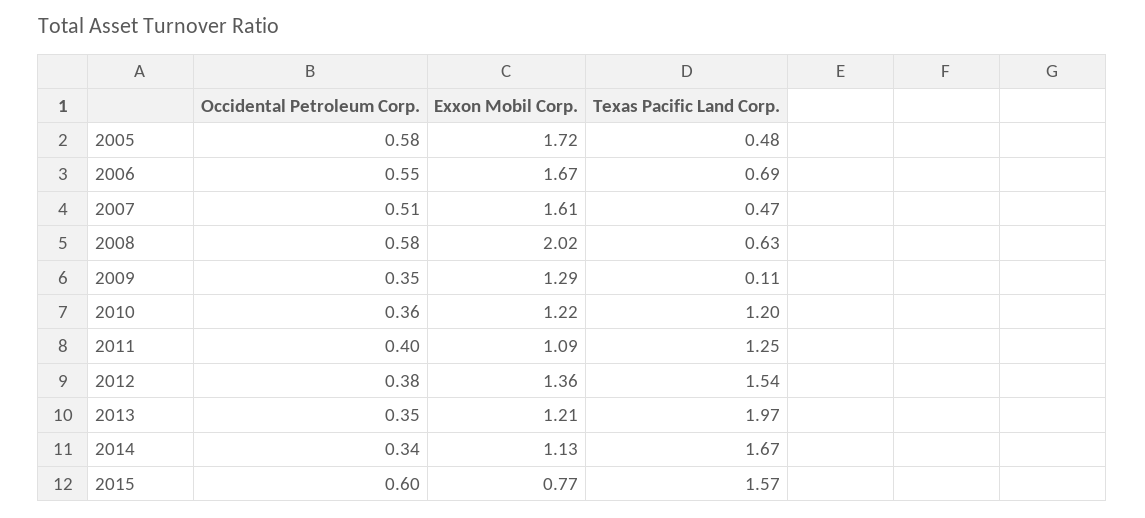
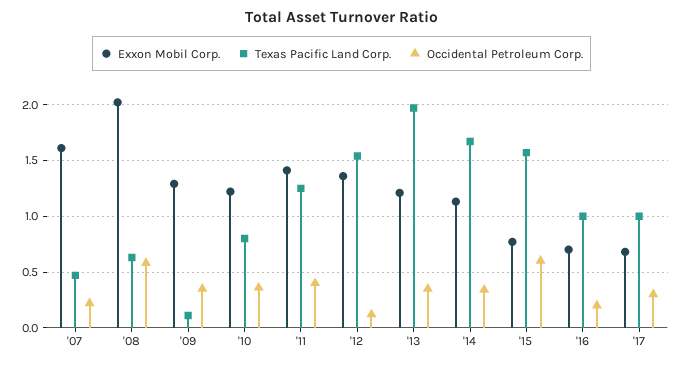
Occidental Petroleum Corp., 2005: 0.58 -> none
Exxon Mobil Corp., 2005: 1.72 -> none
Texas Pacific Land Corp., 2005: 0.48 -> none
Occidental Petroleum Corp., 2006: 0.55 -> none
Exxon Mobil Corp., 2006: 1.67 -> none
Texas Pacific Land Corp., 2006: 0.69 -> none
Occidental Petroleum Corp., 2007: 0.51 -> 0.2
Texas Pacific Land Corp., 2010: 1.2 -> 0.8
Exxon Mobil Corp., 2011: 1.09 -> 1.4
Occidental Petroleum Corp., 2012: 0.38 -> 0.1
Exxon Mobil Corp., '16: none -> 0.7
Texas Pacific Land Corp., '16: none -> 1
Occidental Petroleum Corp., '16: none -> 0.2
Exxon Mobil Corp., '17: none -> 0.7
Texas Pacific Land Corp., '17: none -> 1
Occidental Petroleum Corp., '17: none -> 0.3

